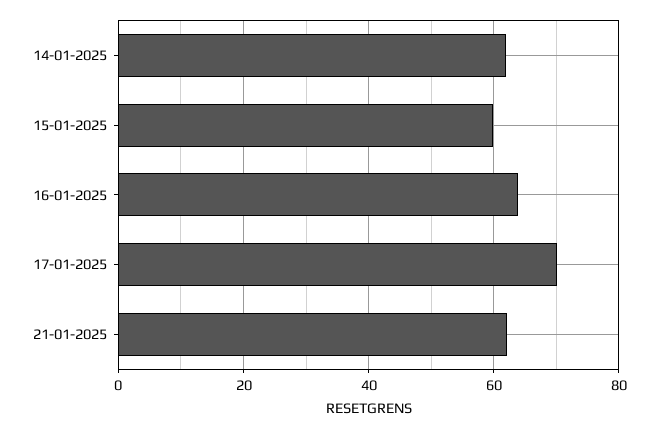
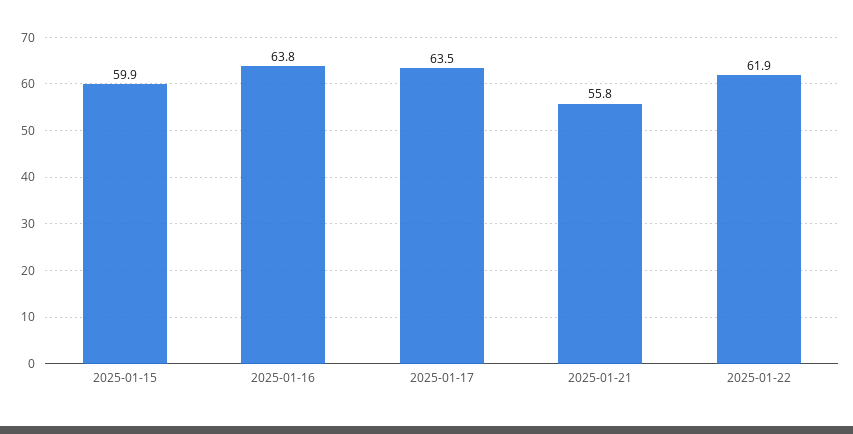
14-01-2025: 62 -> none
17-01-2025: 70 -> 63.5
21-01-2025: 62 -> 55.8
2025-01-22: none -> 61.9

